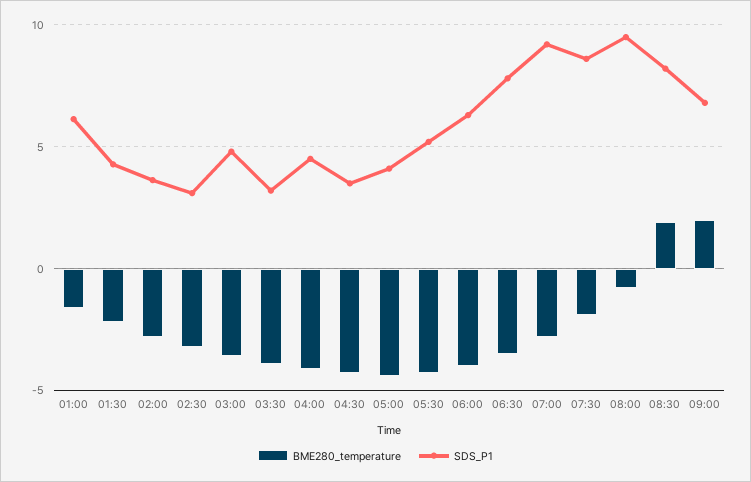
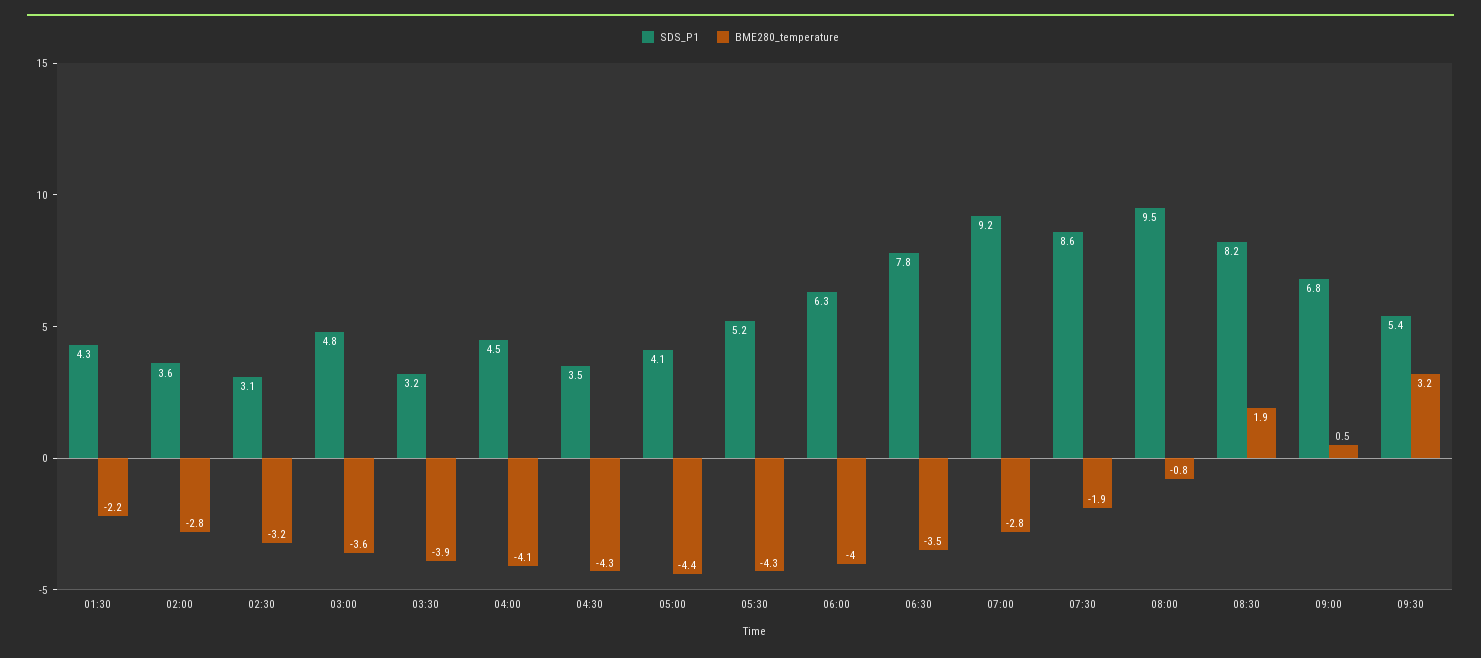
BME280_temperature, 01:00: -1.5 -> none
SDS_P1, 01:00: 6 -> none
BME280_temperature, 09:00: 2 -> 0.5
SDS_P1, 09:30: none -> 5.4
BME280_temperature, 09:30: none -> 3.2

